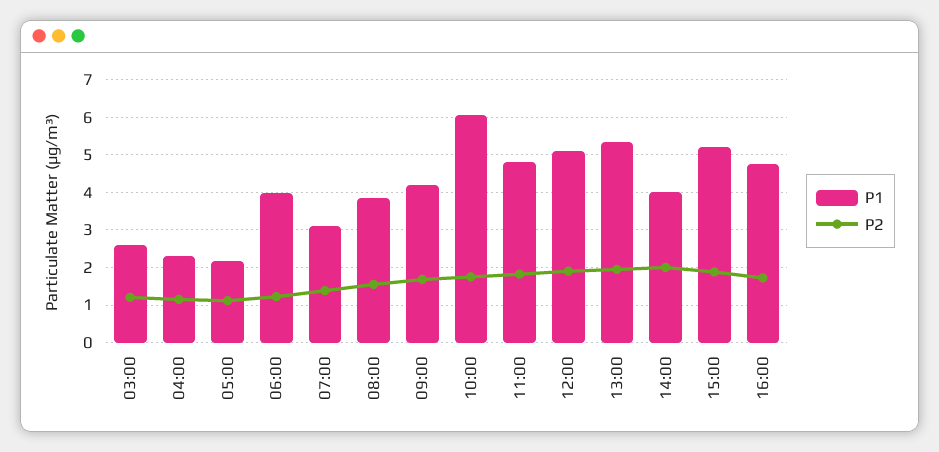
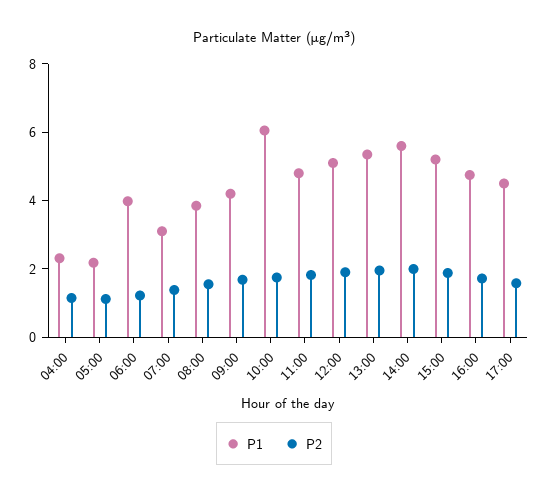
P1, 03:00: 2.6 -> none
P2, 03:00: 1.2 -> none
P1, 14:00: 4 -> 5.5
P1, 17:00: none -> 4.5
P2, 17:00: none -> 1.5

